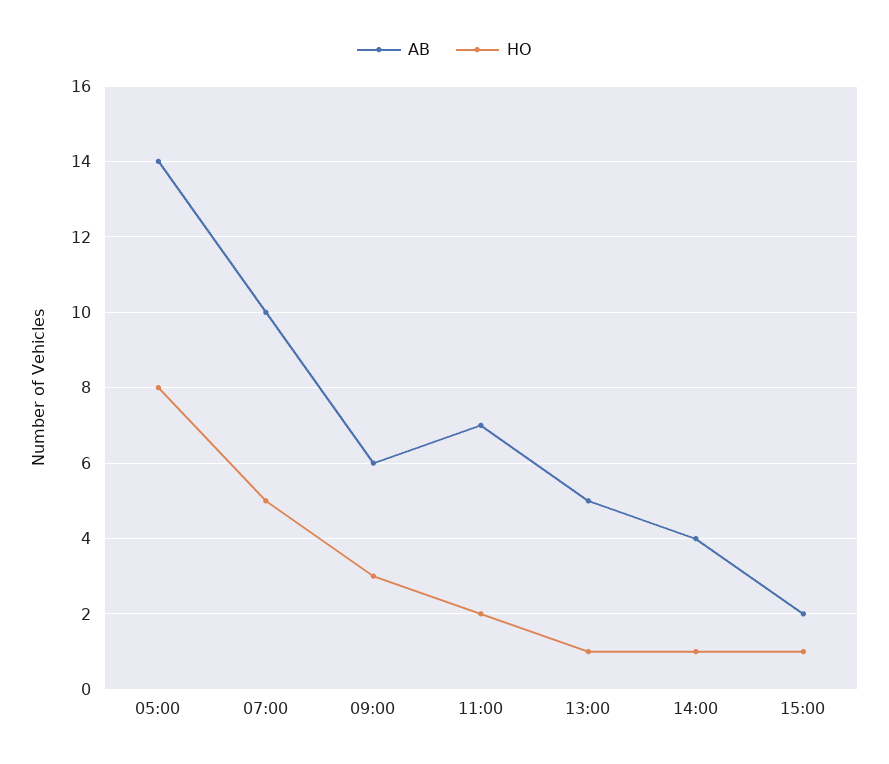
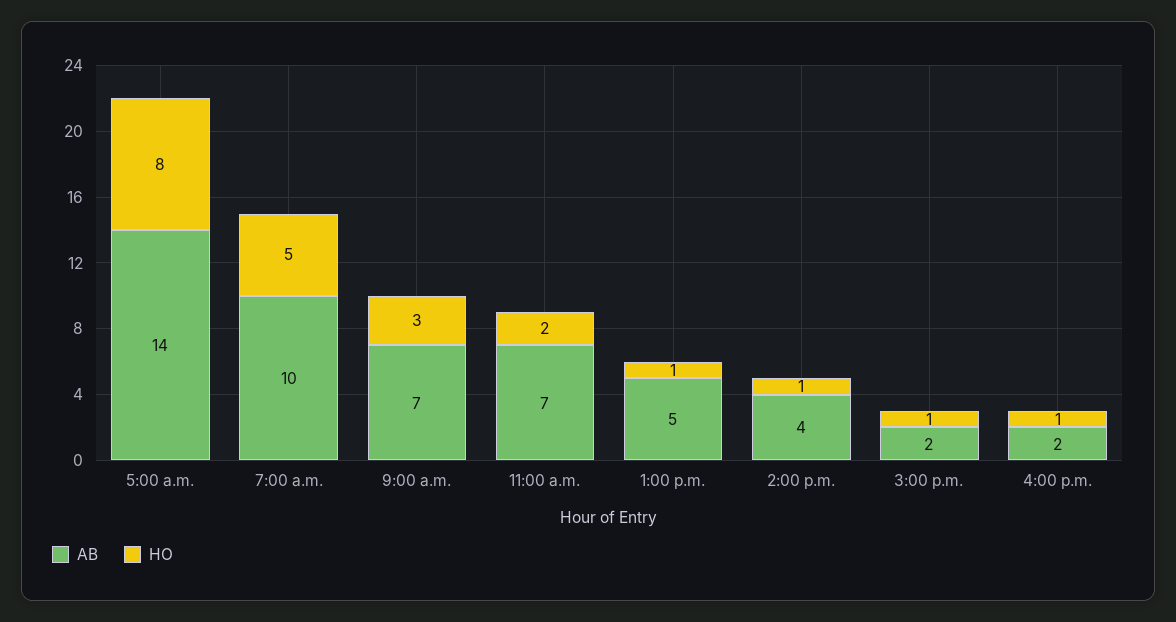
AB, 09:00: 6 -> 7
AB, 4:00 p.m.: none -> 2
HO, 4:00 p.m.: none -> 1

